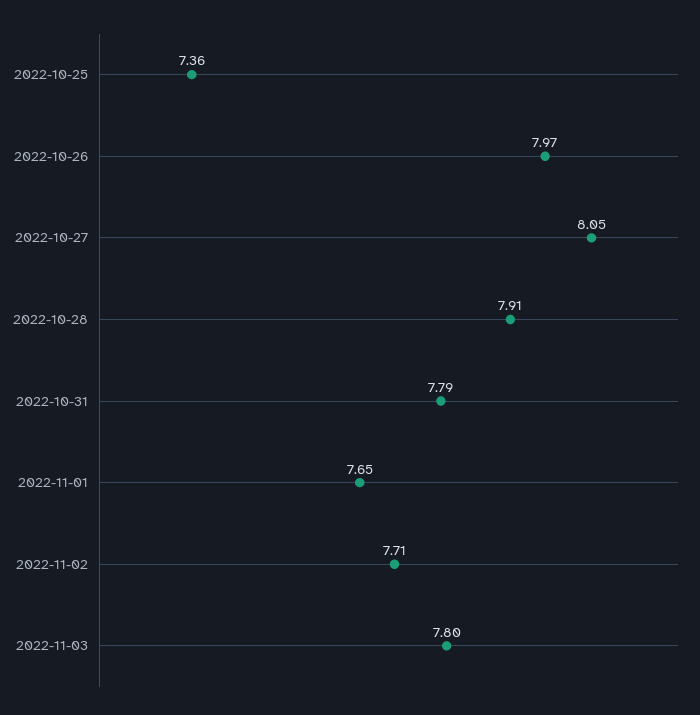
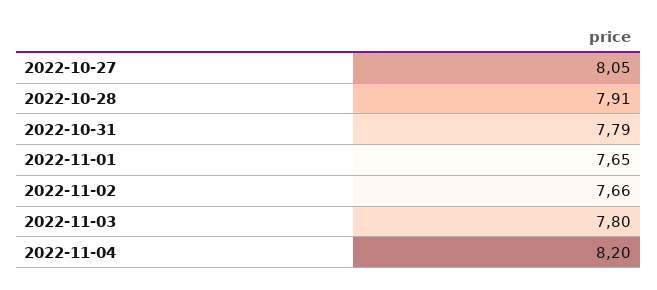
2022-10-25: 7.36 -> none
2022-10-26: 7.97 -> none
2022-11-02: 7.71 -> 7.66
2022-11-04: none -> 8.2

